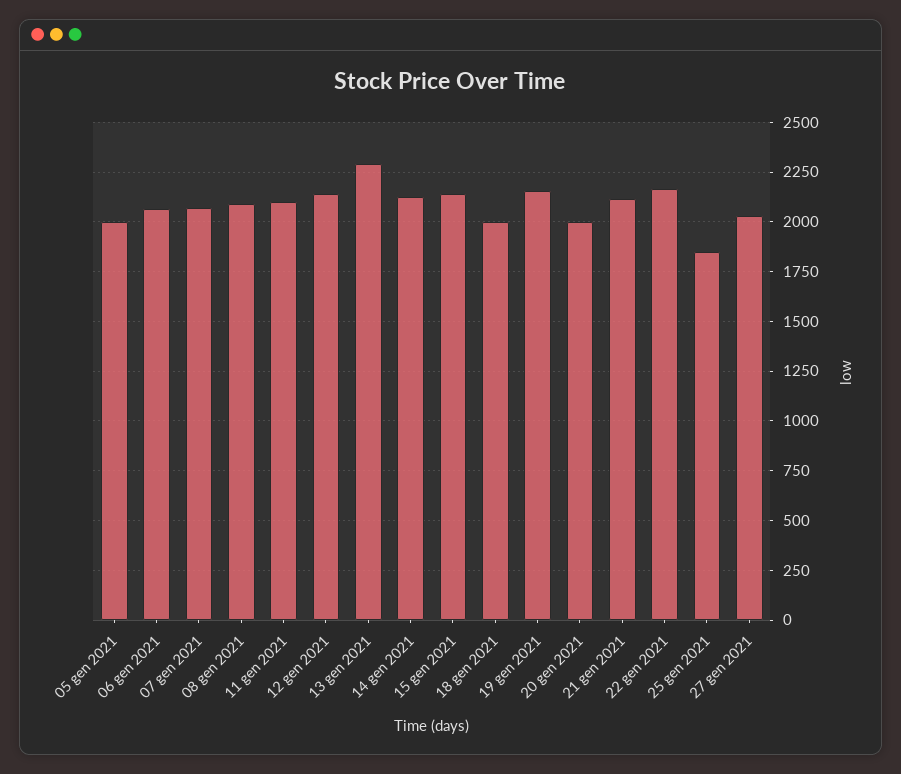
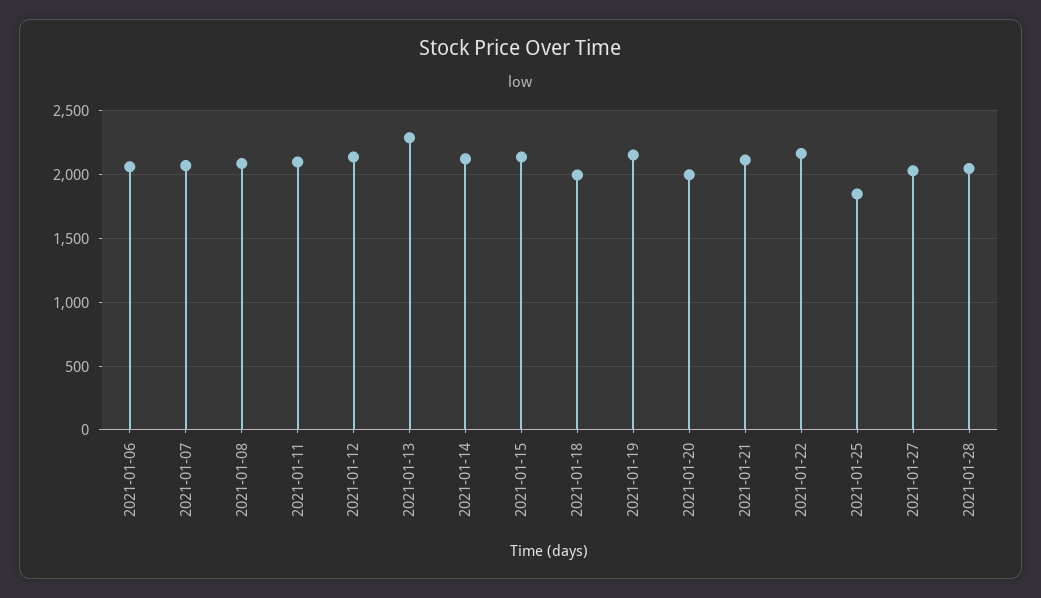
05 gen 2021: 2000 -> none
2021-01-28: none -> 2050

